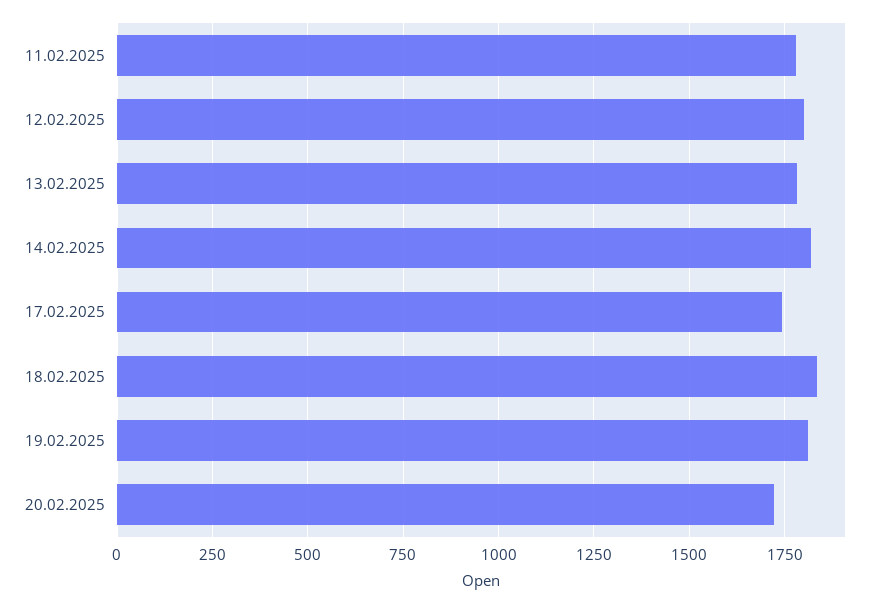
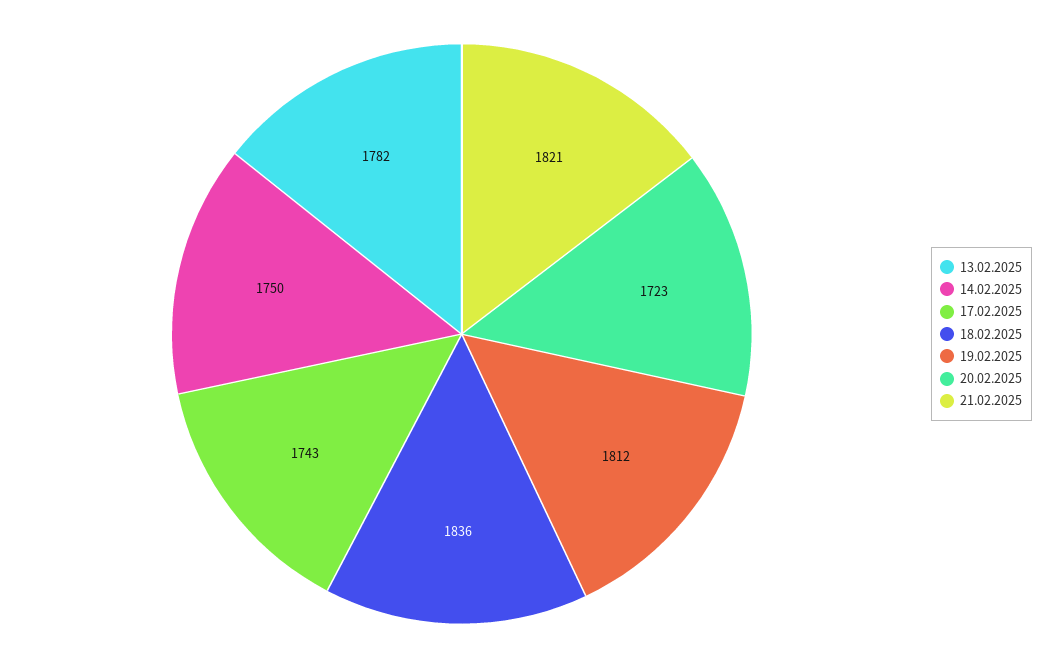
11.02.2025: 1775 -> none
12.02.2025: 1800 -> none
14.02.2025: 1825 -> 1750
21.02.2025: none -> 1821

